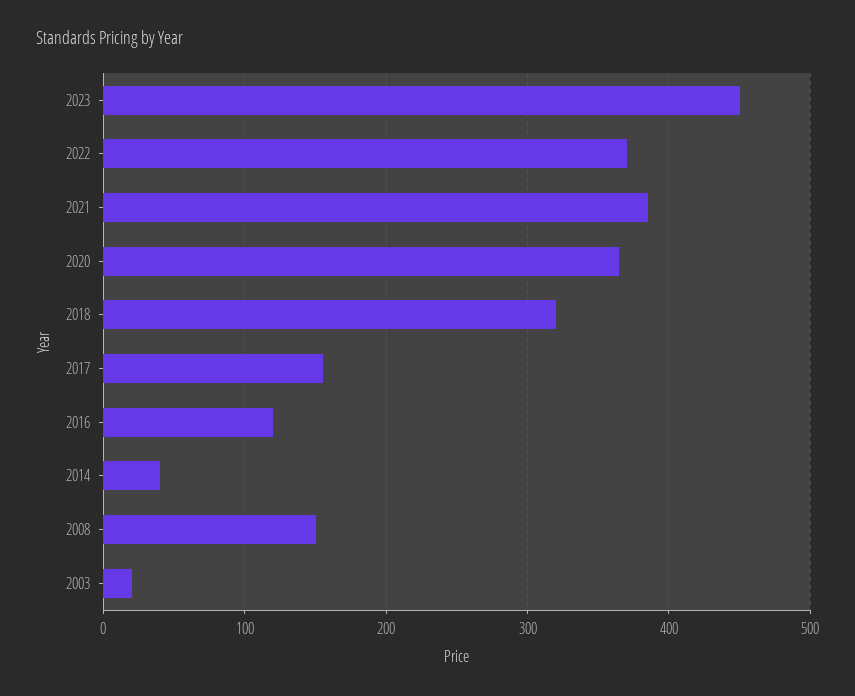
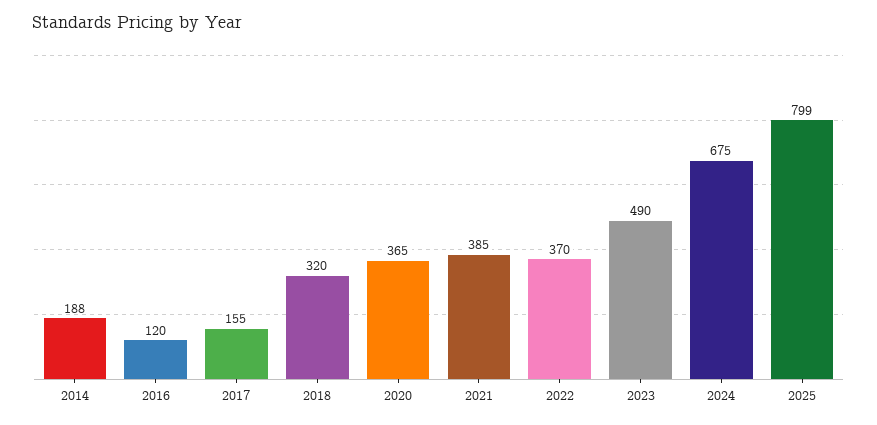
2023: 450 -> 490
2014: 40 -> 188
2008: 150 -> none
2003: 20 -> none
2024: none -> 675
2025: none -> 799

